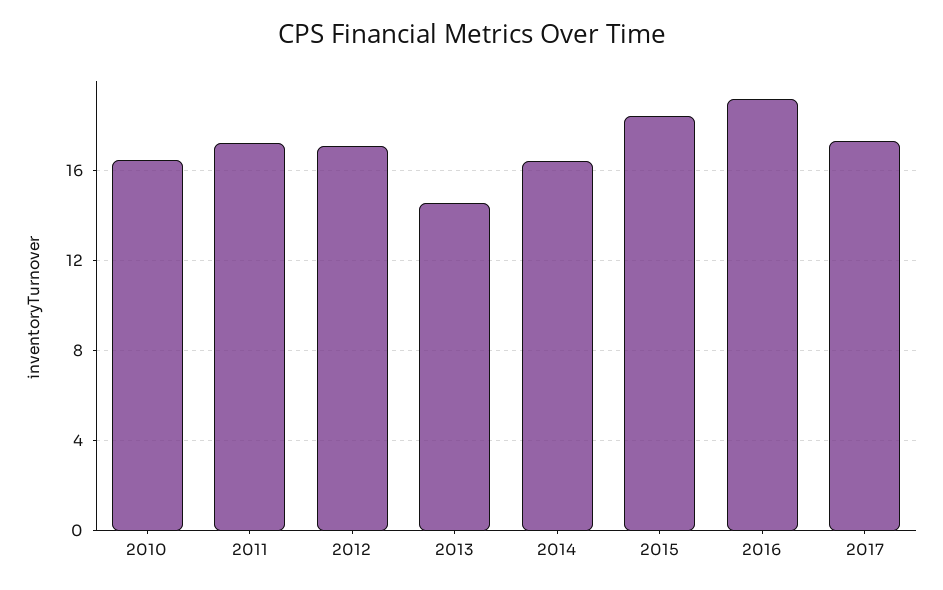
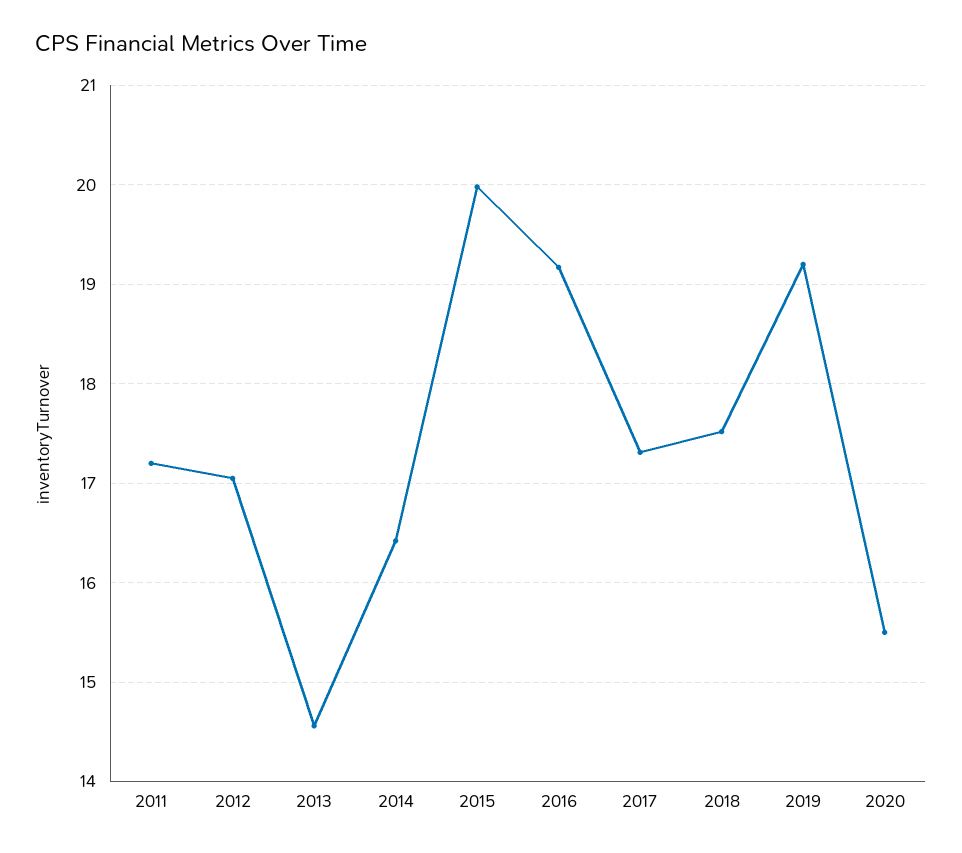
2010: 16.5 -> none
2015: 18.5 -> 20
2018: none -> 17.5
2019: none -> 19.2
2020: none -> 15.5

